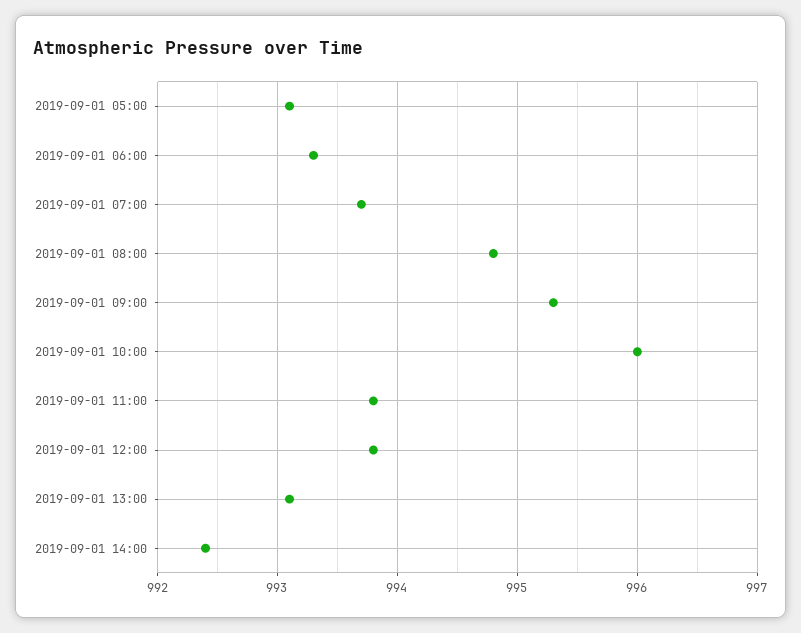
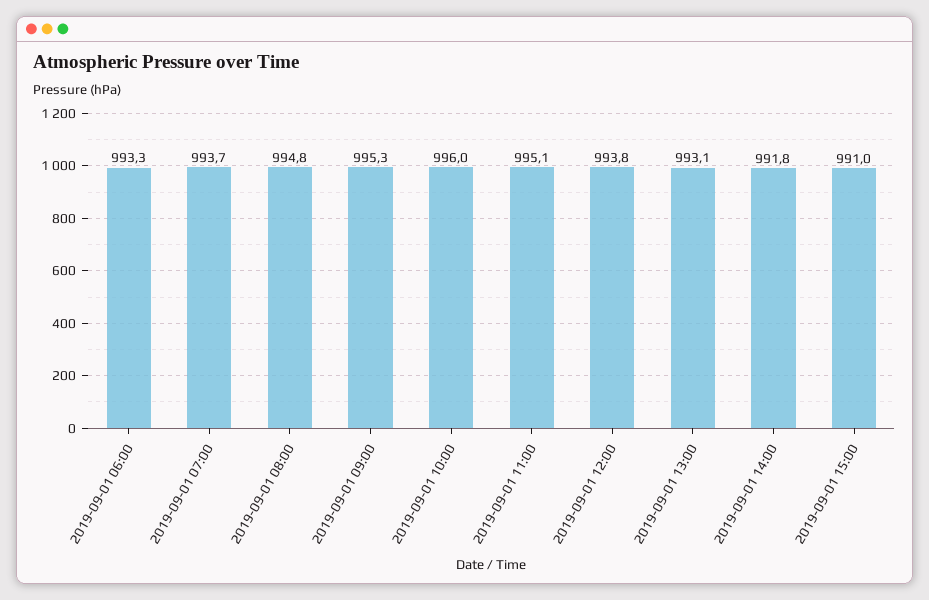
2019-09-01 05:00: 993.1 -> none
2019-09-01 11:00: 993.8 -> 995.1
2019-09-01 14:00: 992.4 -> 991.8
2019-09-01 15:00: none -> 991

